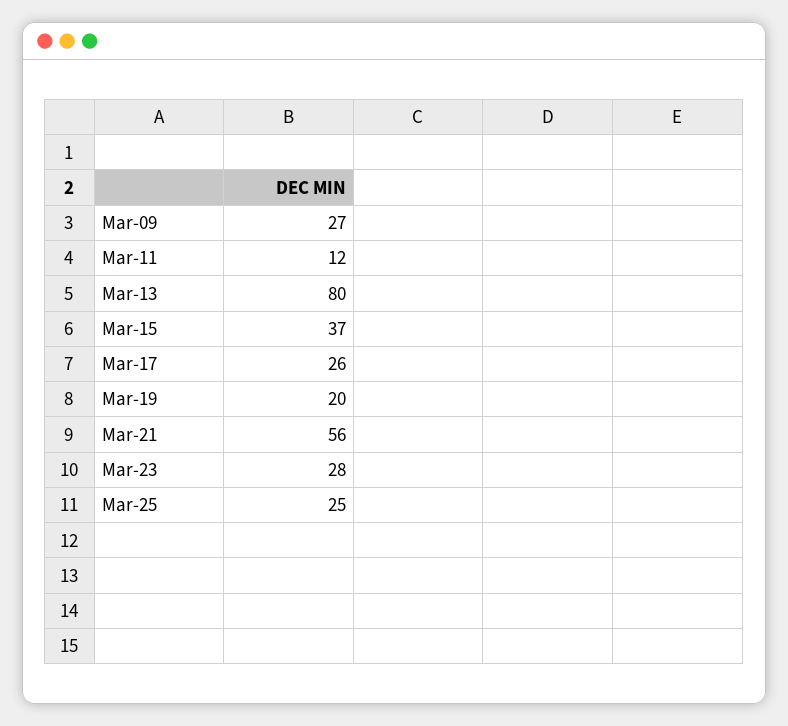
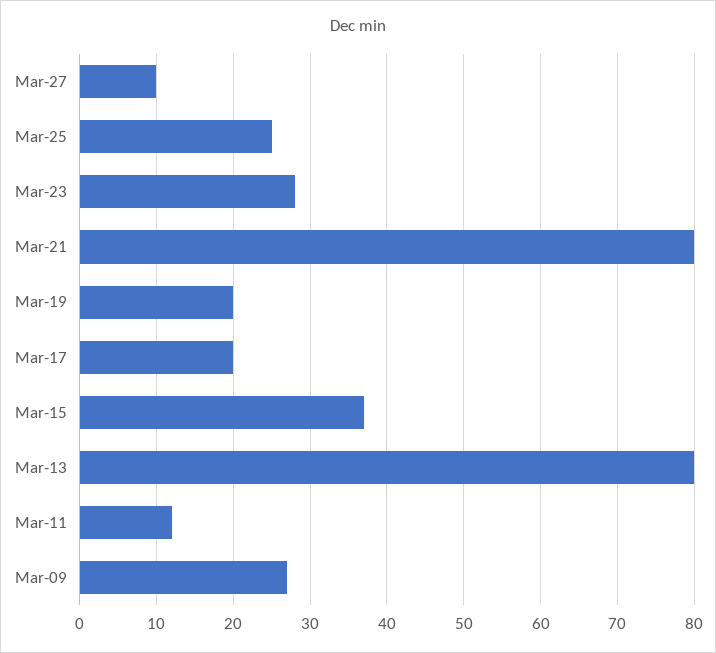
Mar-17: 26 -> 20
Mar-21: 56 -> 80
Mar-27: none -> 10

